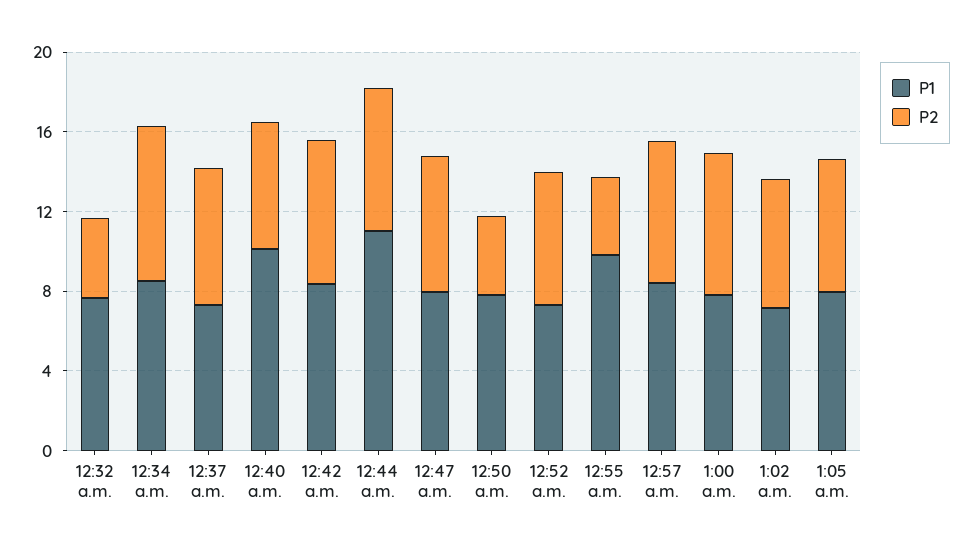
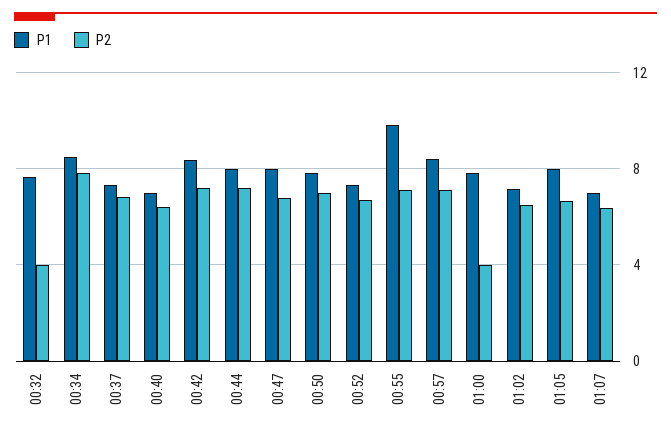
P1, 12:40 a.m.: 10 -> 7
P1, 12:44 a.m.: 11 -> 8
P2, 12:50 a.m.: 4 -> 7
P2, 12:55 a.m.: 4 -> 7
P2, 1:00 a.m.: 7 -> 4
P1, 01:07: none -> 7
P2, 01:07: none -> 6.5

